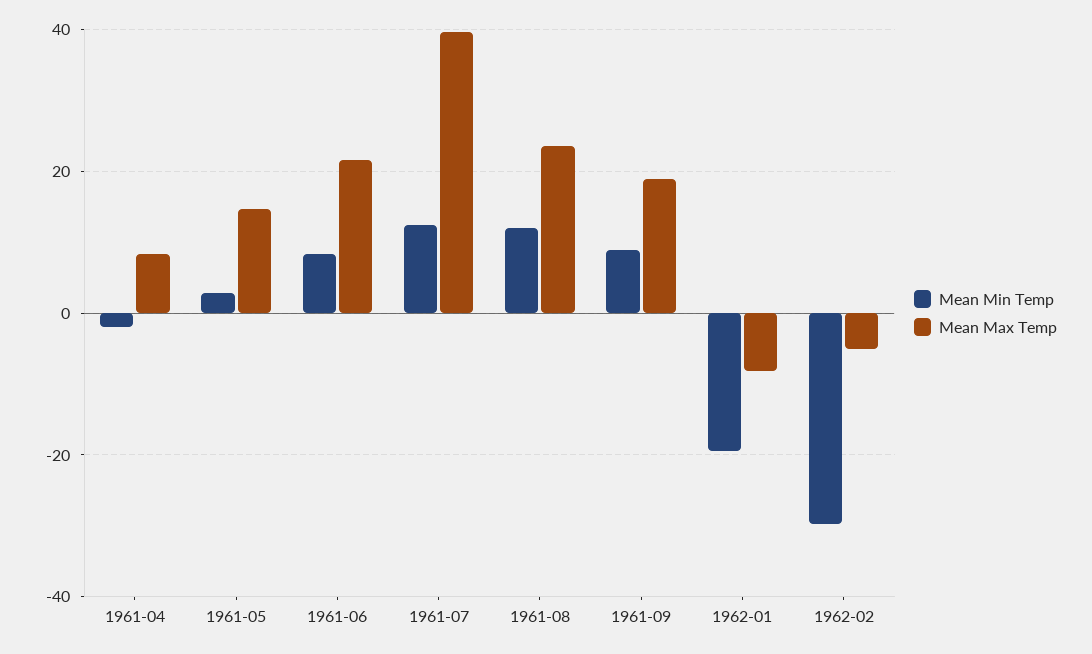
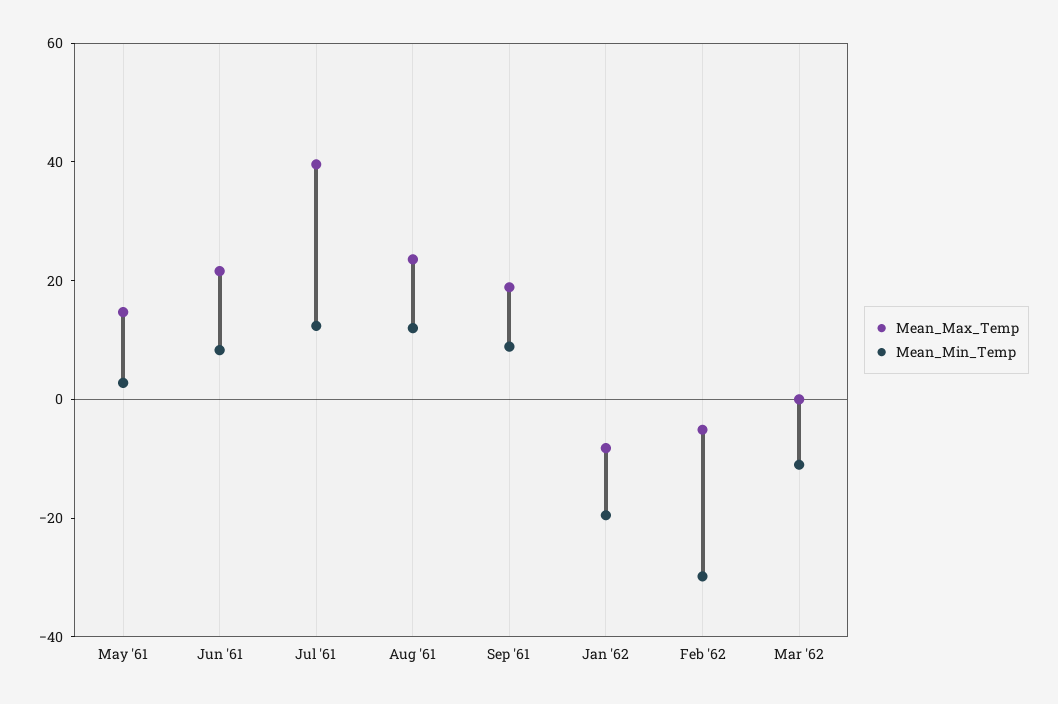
Mean Min Temp, 1961-04: -2 -> none
Mean Max Temp, 1961-04: 8 -> none
Mean Max Temp, Mar '62: none -> 0
Mean Min Temp, Mar '62: none -> -10

